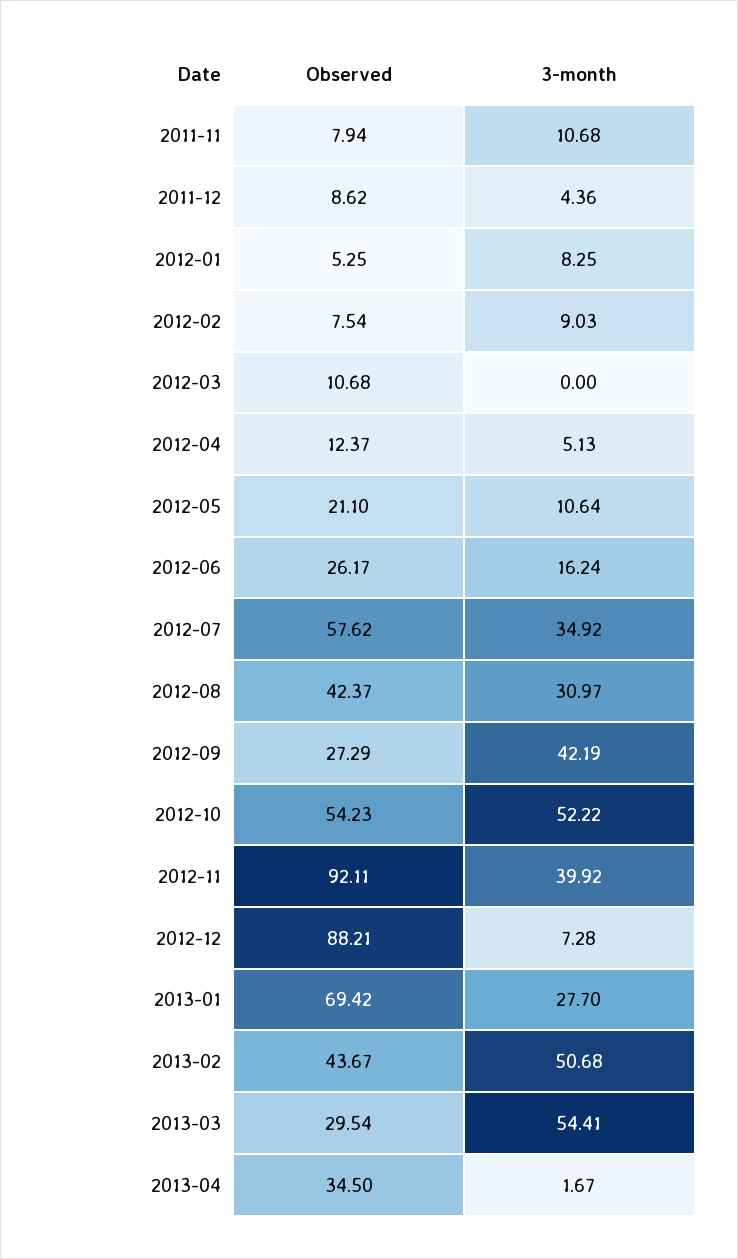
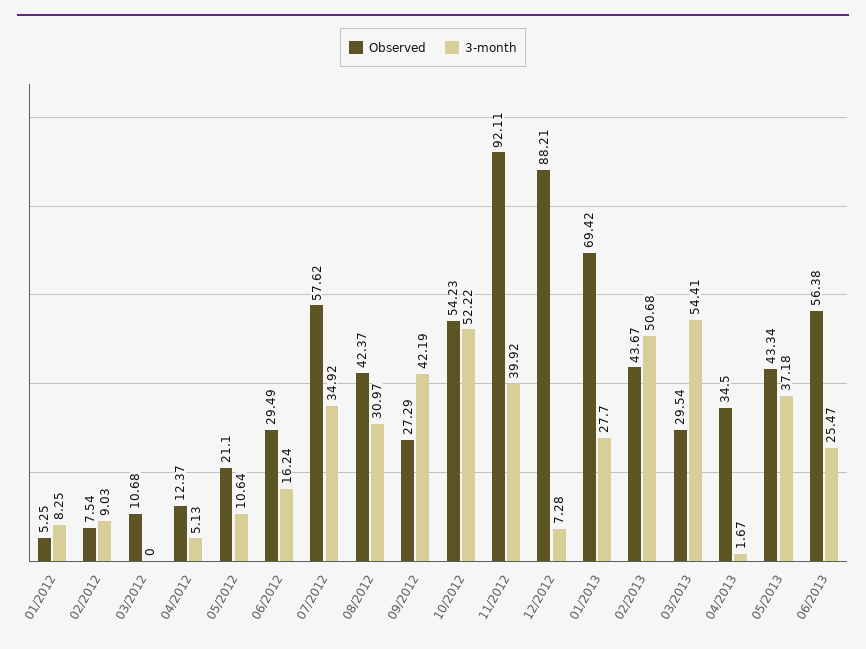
Observed, 2011-11: 7.94 -> none
3-month, 2011-11: 10.68 -> none
Observed, 2011-12: 8.62 -> none
3-month, 2011-12: 4.36 -> none
Observed, 2012-06: 26.17 -> 29.49
Observed, 05/2013: none -> 43.34
3-month, 05/2013: none -> 37.18
Observed, 06/2013: none -> 56.38
3-month, 06/2013: none -> 25.47

